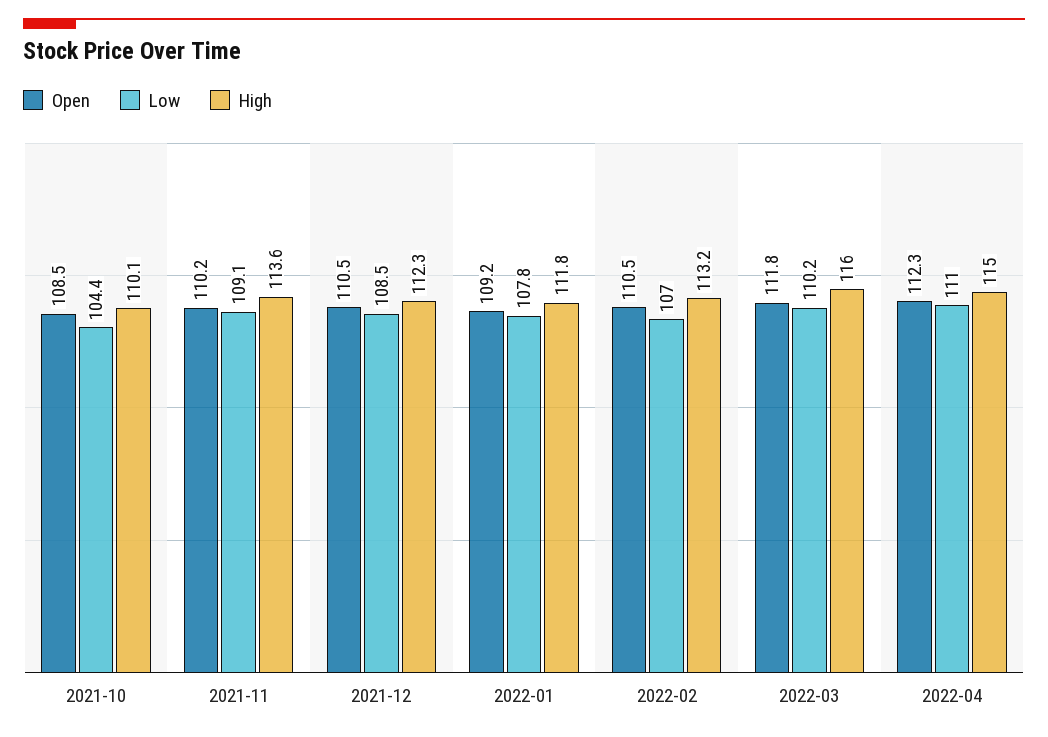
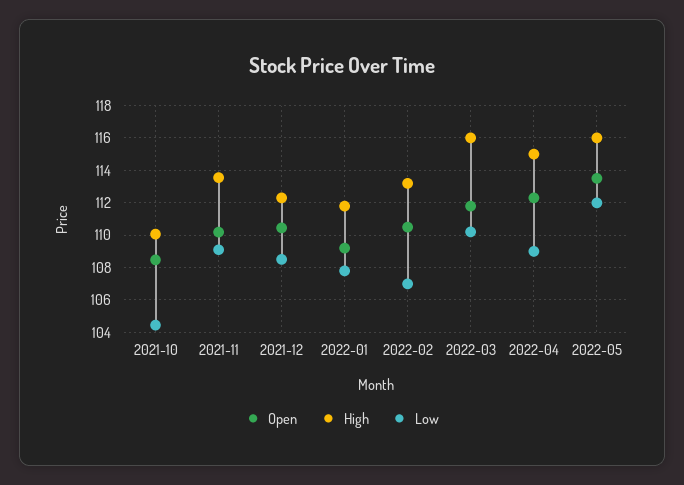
Low, 2022-04: 111 -> 109
Open, 2022-05: none -> 113.5
High, 2022-05: none -> 116
Low, 2022-05: none -> 112

